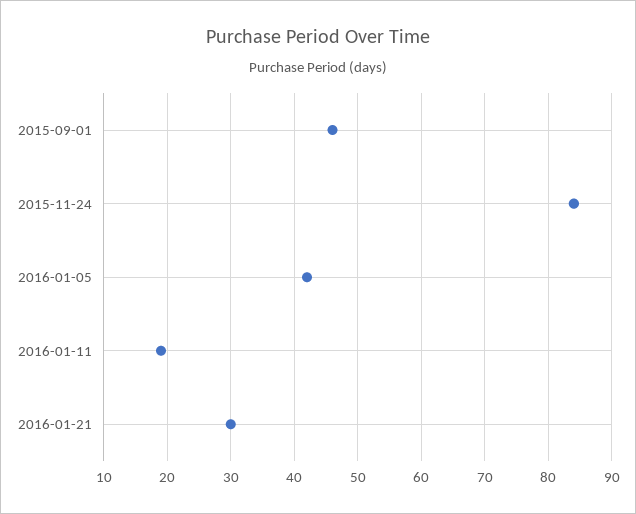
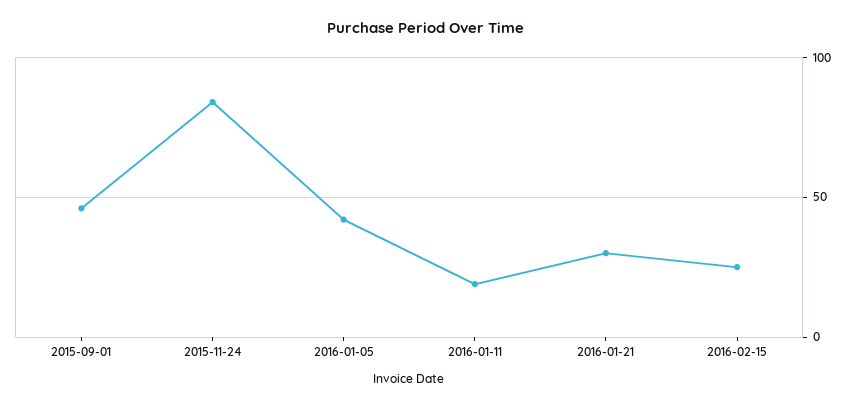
2016-02-15: none -> 25

